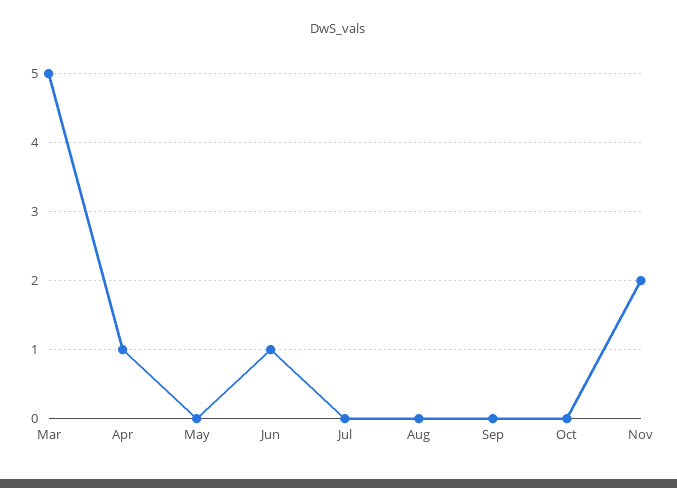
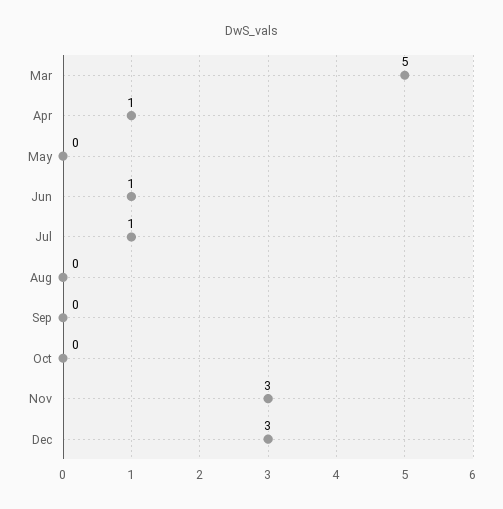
Jul: 0 -> 1
Nov: 2 -> 3
Dec: none -> 3

